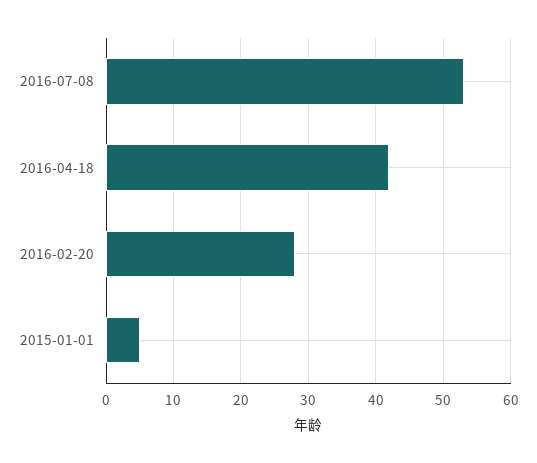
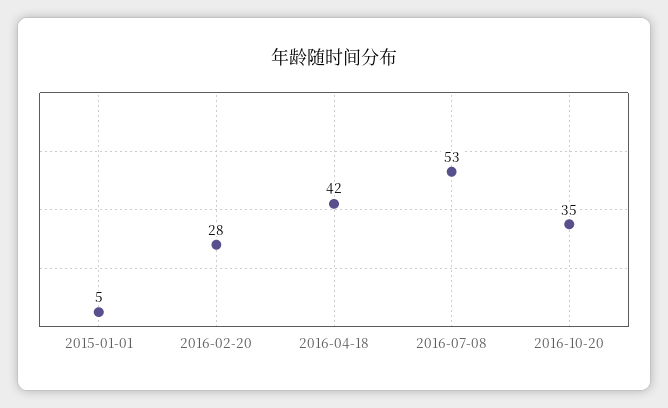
2016-10-20: none -> 35

